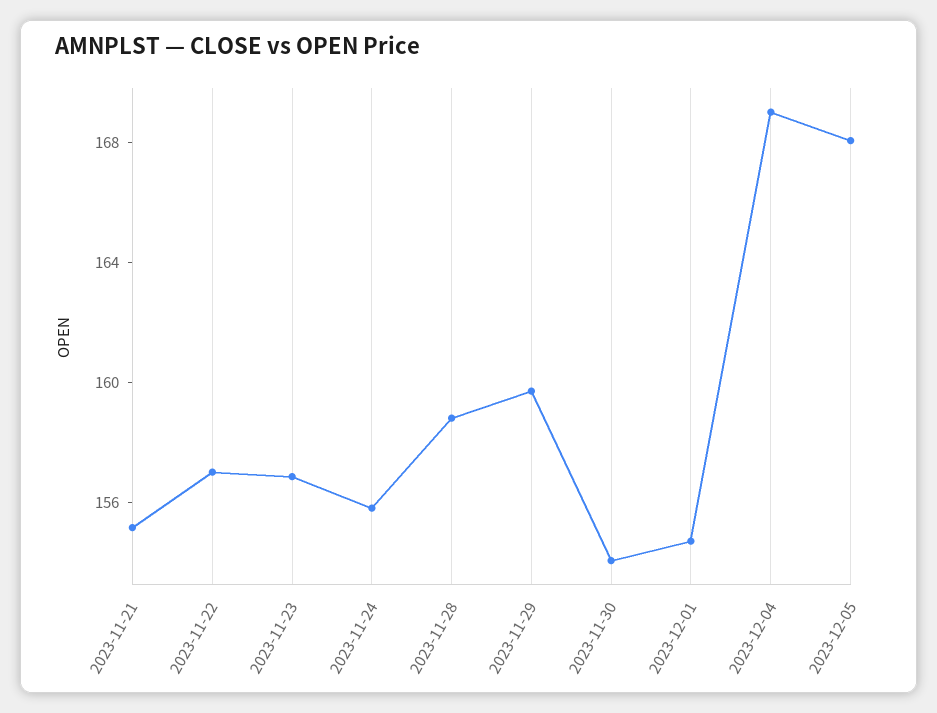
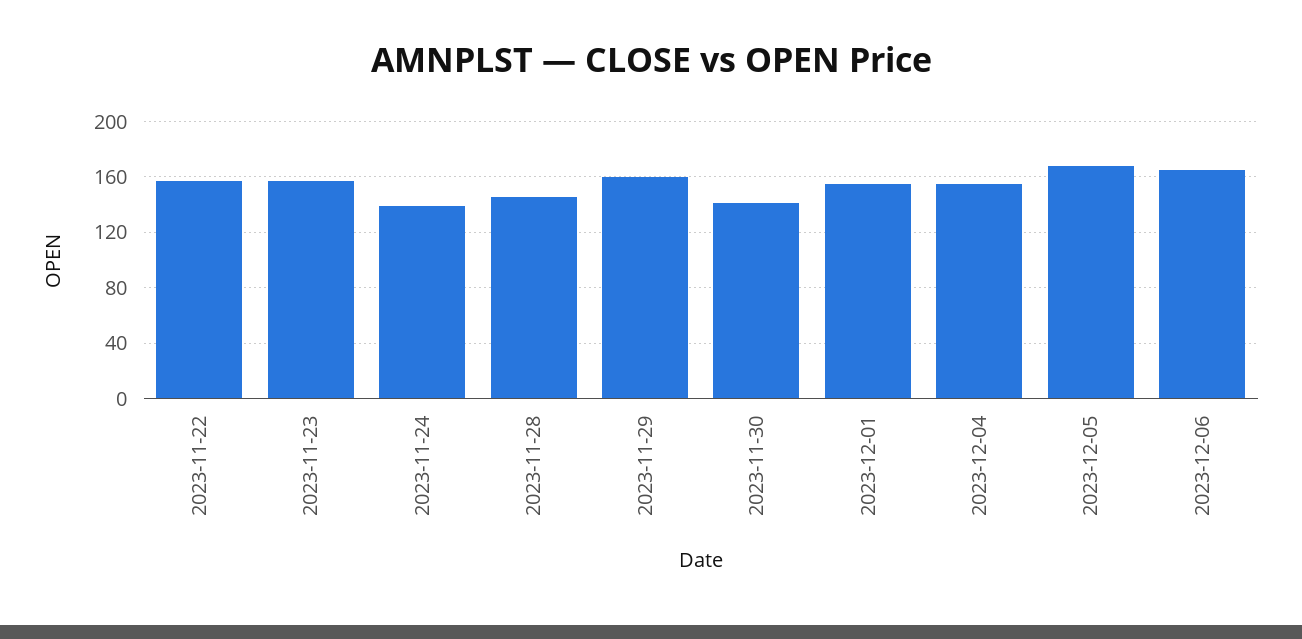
2023-11-21: 155 -> none
2023-11-24: 156 -> 140
2023-11-28: 159 -> 145
2023-11-30: 154 -> 140
2023-12-04: 169 -> 155
2023-12-06: none -> 165

